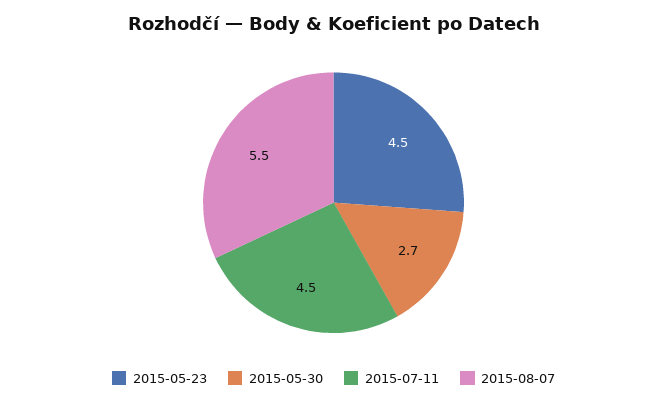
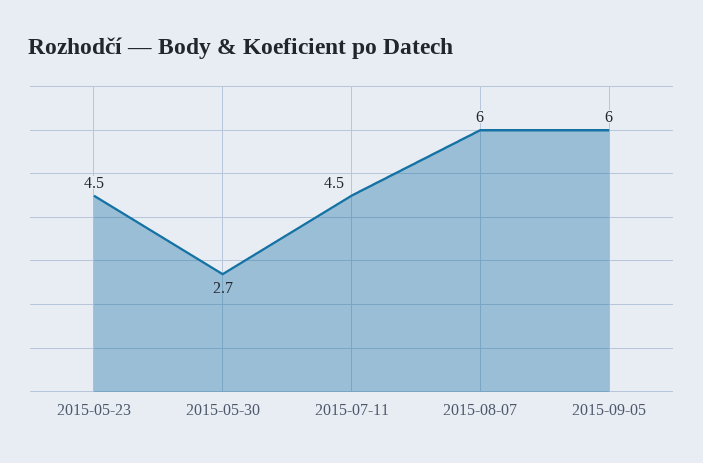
2015-08-07: 5.5 -> 6
2015-09-05: none -> 6

